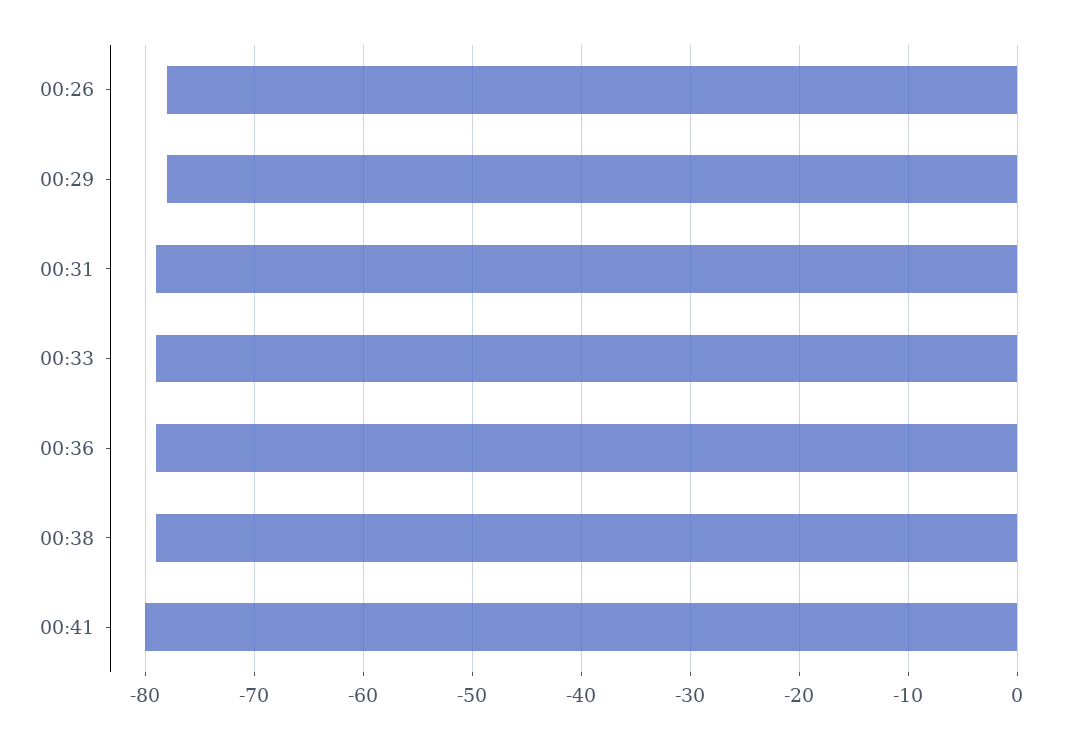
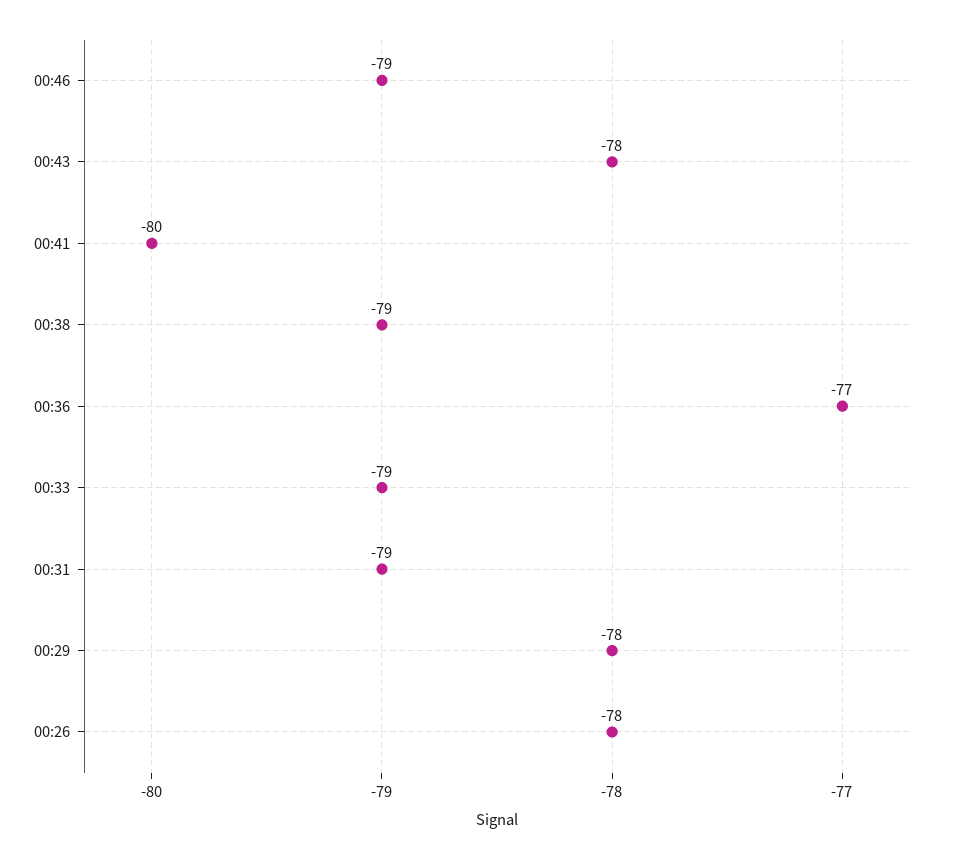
00:36: -79 -> -77
00:46: none -> -79
00:43: none -> -78

